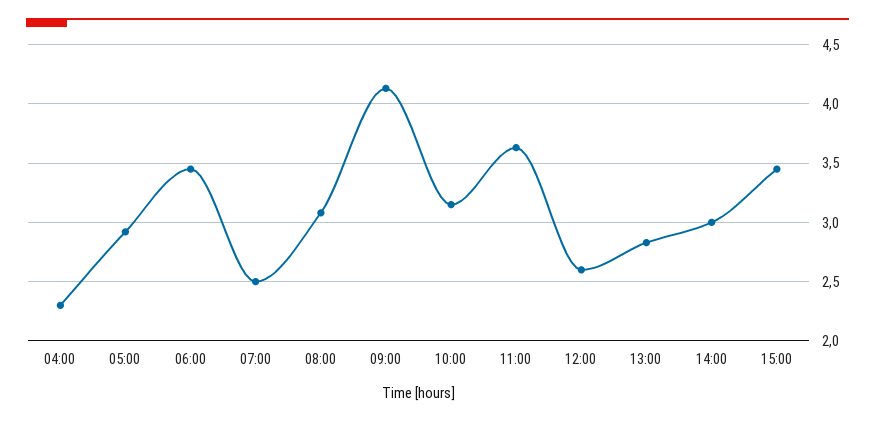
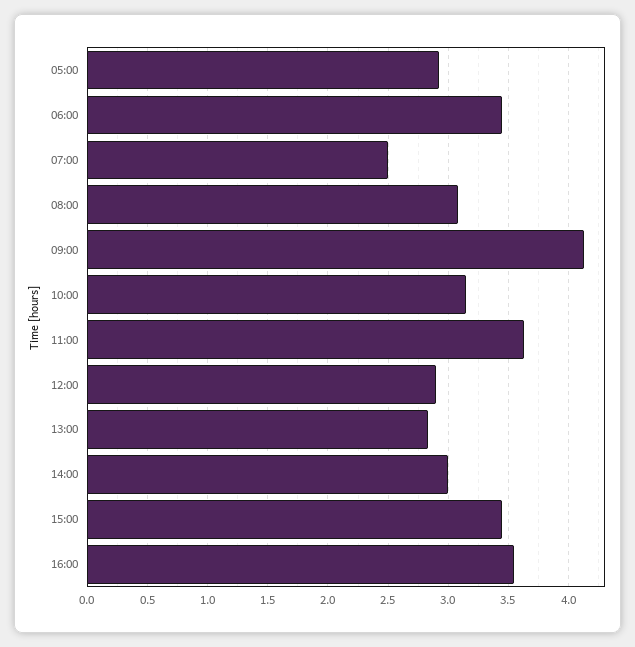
04:00: 2.3 -> none
12:00: 2.6 -> 2.9
16:00: none -> 3.55

